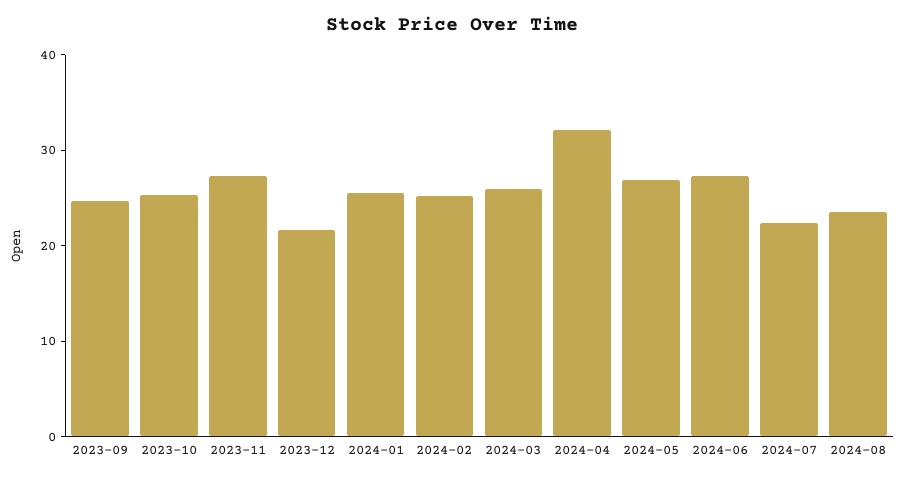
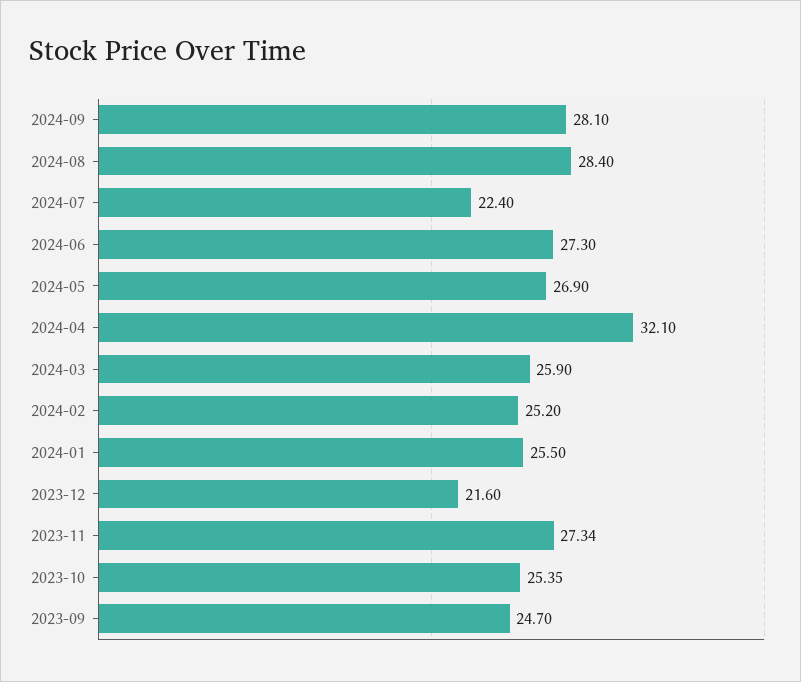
2024-08: 24 -> 28.4
2024-09: none -> 28.1

